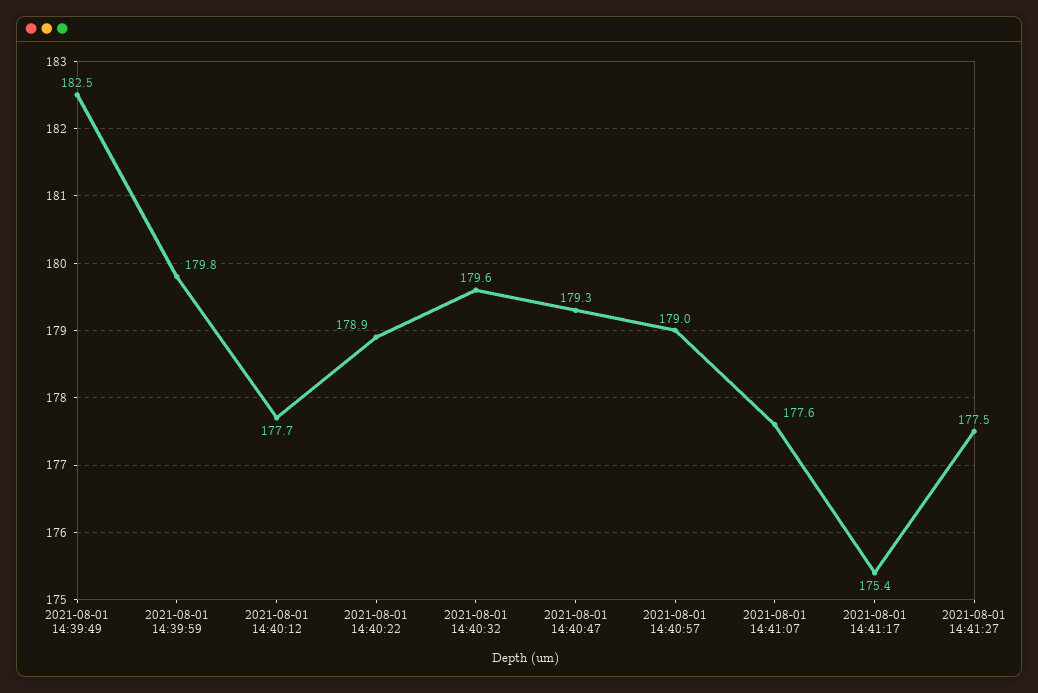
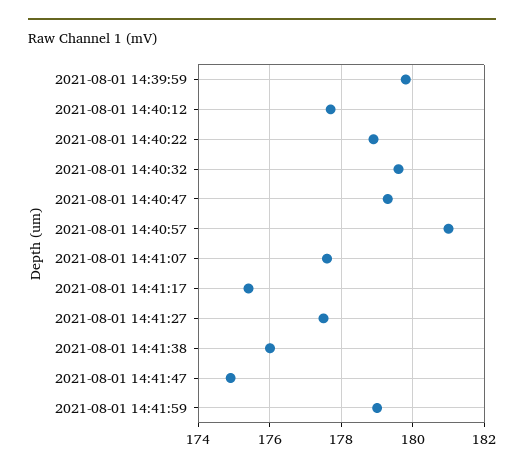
2021-08-01 14:39:49: 182.5 -> none
2021-08-01 14:40:57: 179 -> 181
2021-08-01 14:41:38: none -> 176
2021-08-01 14:41:47: none -> 175
2021-08-01 14:41:59: none -> 179

